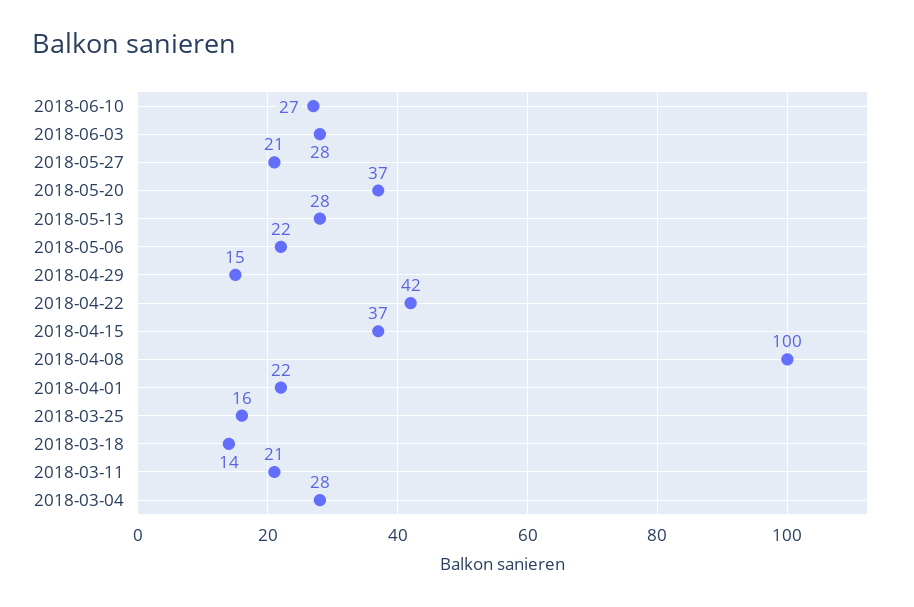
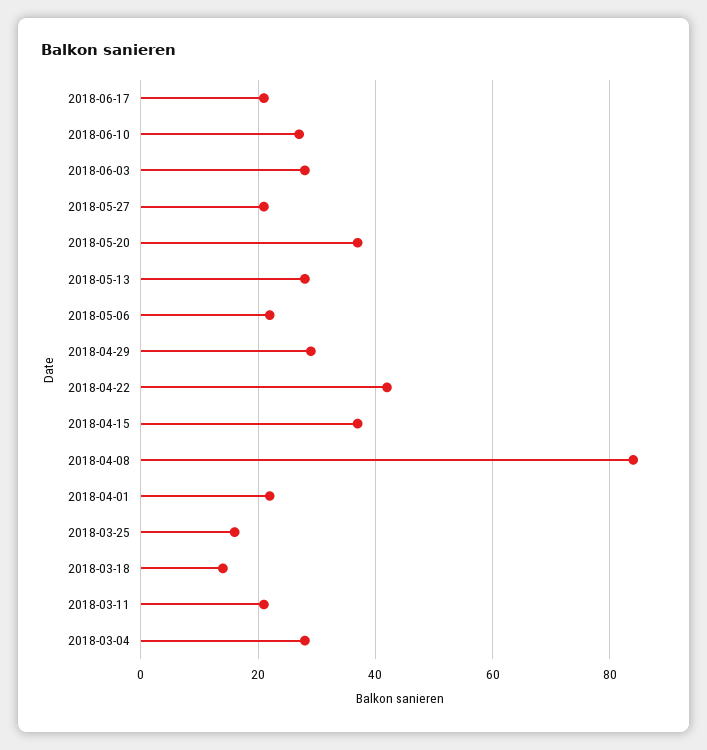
2018-04-29: 15 -> 30
2018-04-08: 100 -> 85
2018-06-17: none -> 20

